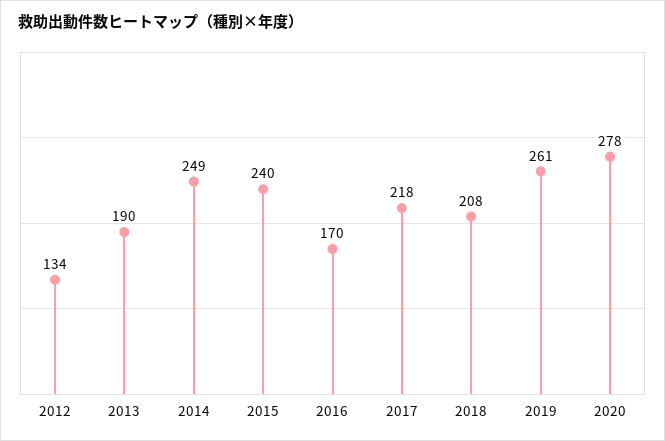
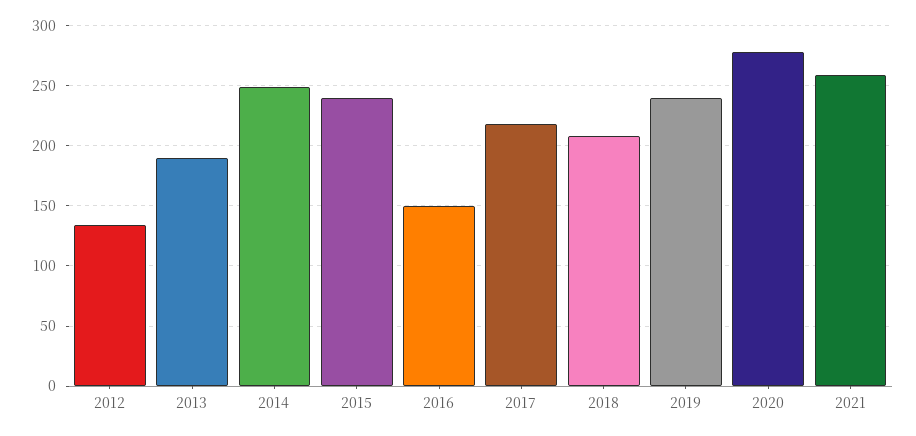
2016: 170 -> 150
2019: 261 -> 240
2021: none -> 260

